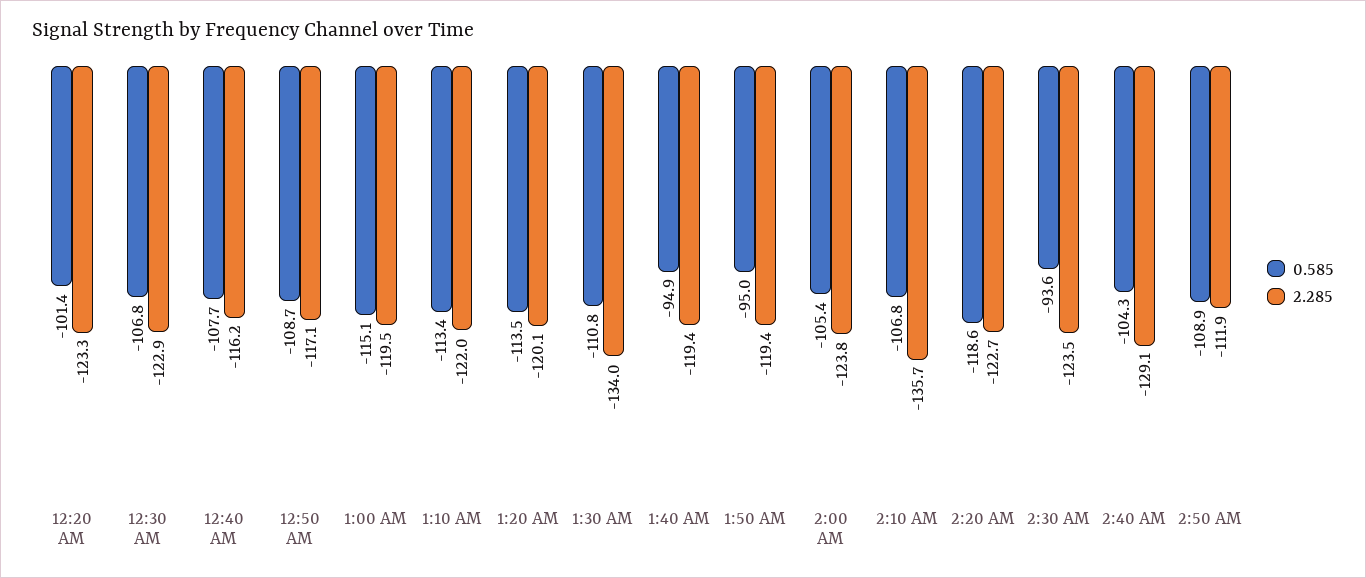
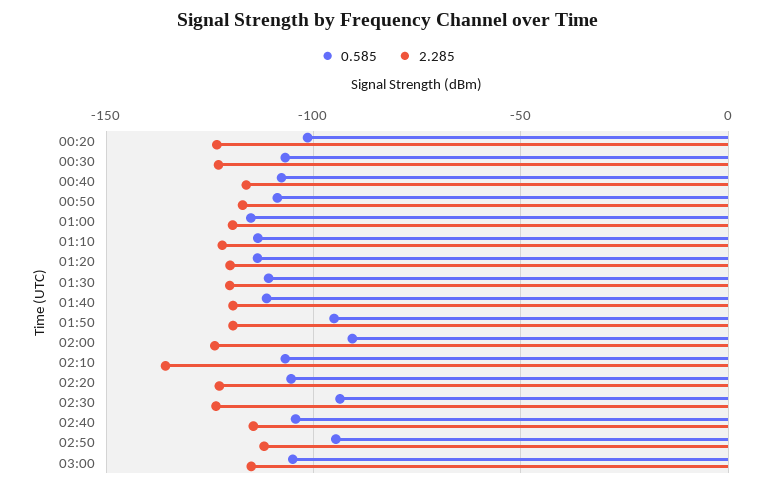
2.285, 1:30 AM: -134 -> -120
0.585, 1:40 AM: -94.9 -> -110
0.585, 2:00 AM: -105.4 -> -90
0.585, 2:20 AM: -118.6 -> -105
2.285, 2:40 AM: -129.1 -> -115
0.585, 2:50 AM: -108.9 -> -95
0.585, 03:00: none -> -105
2.285, 03:00: none -> -115

